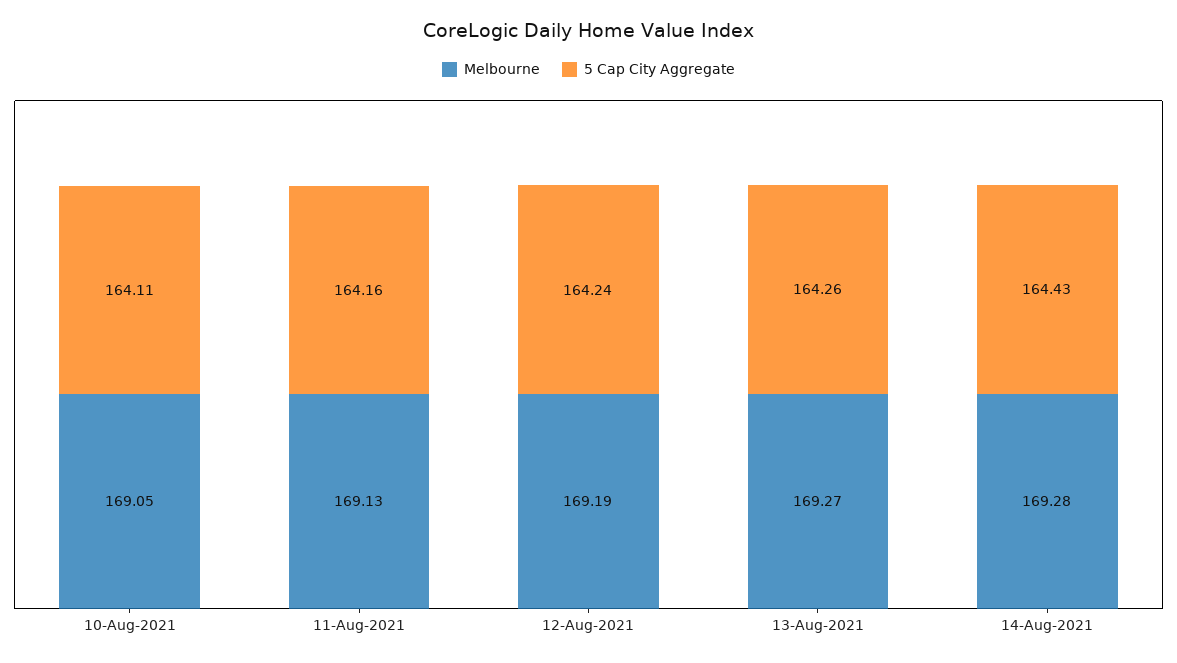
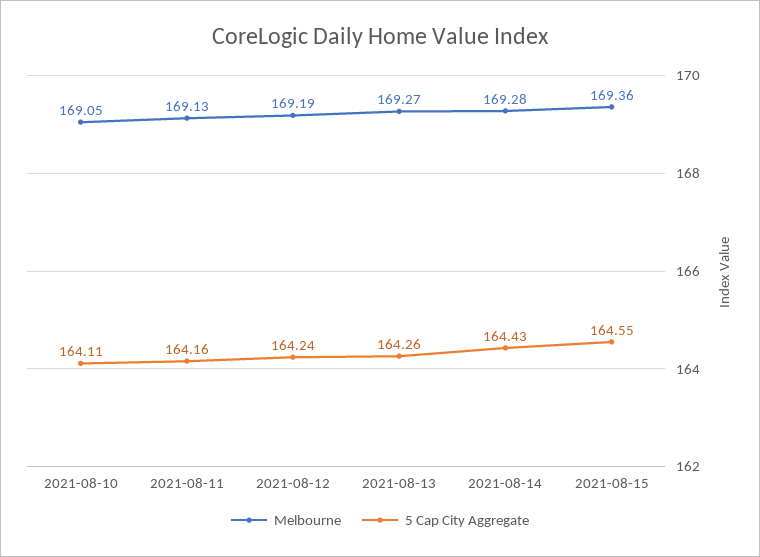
Melbourne, 2021-08-15: none -> 169.36
5 Cap City Aggregate, 2021-08-15: none -> 164.55

